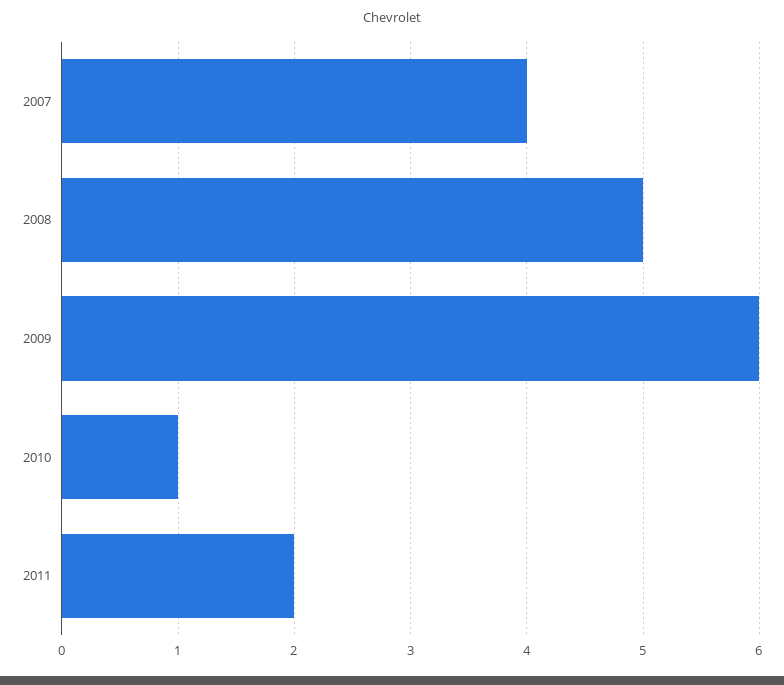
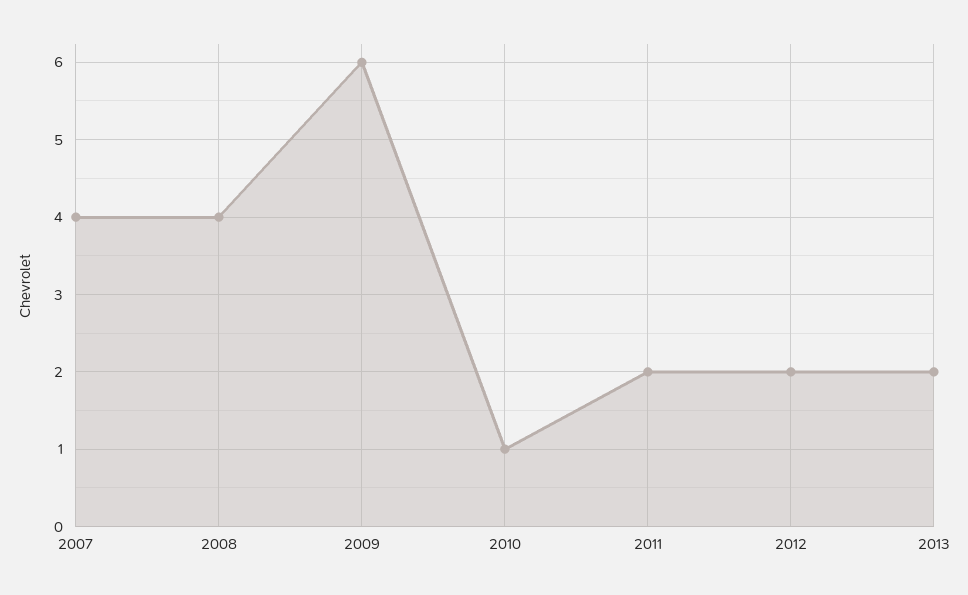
2008: 5 -> 4
2012: none -> 2
2013: none -> 2

